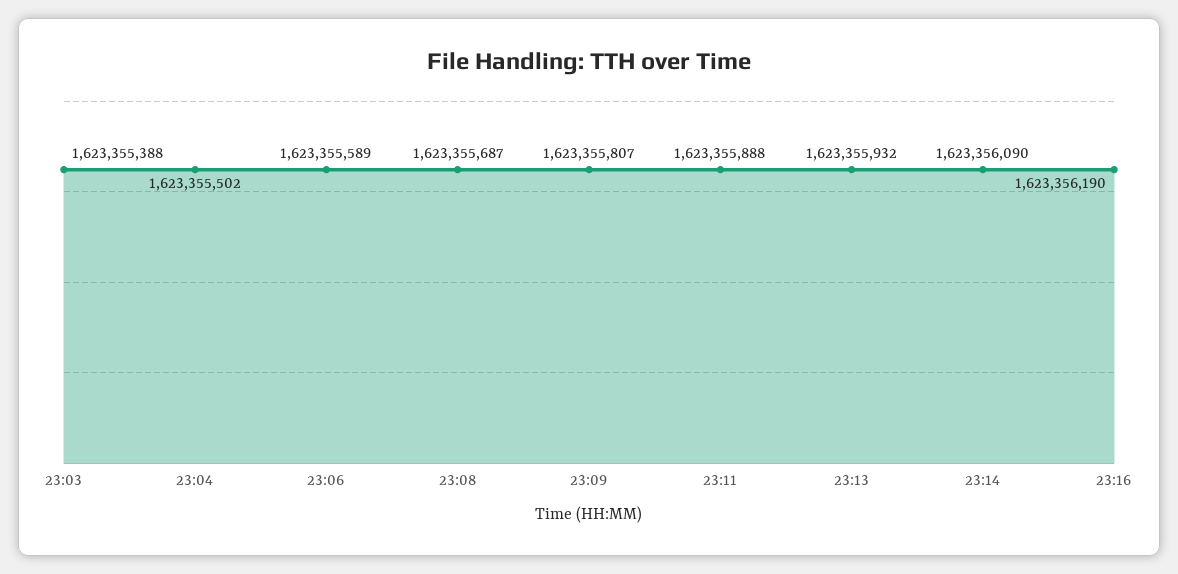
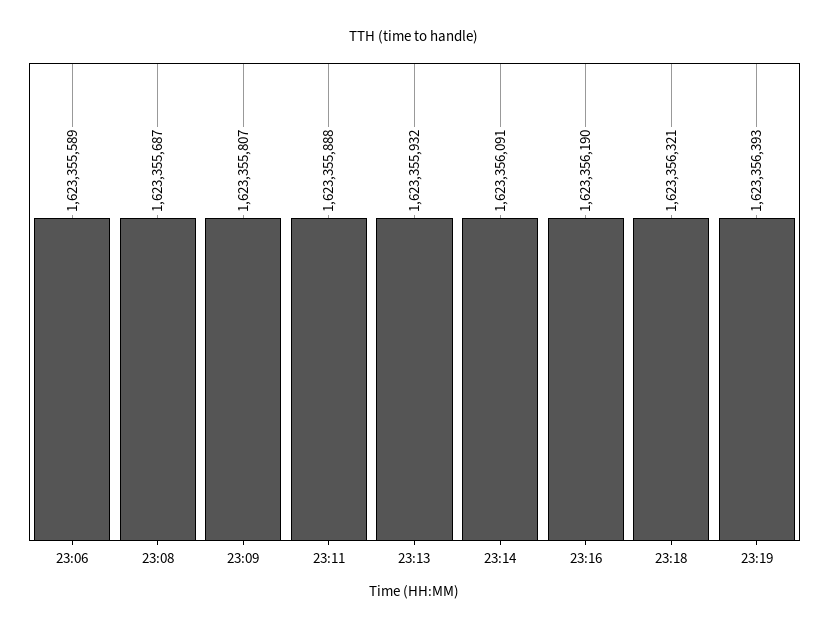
23:03: 1623355388 -> none
23:04: 1623355502 -> none
23:14: 1623356090 -> 1623356091
23:18: none -> 1623356321
23:19: none -> 1623356393

